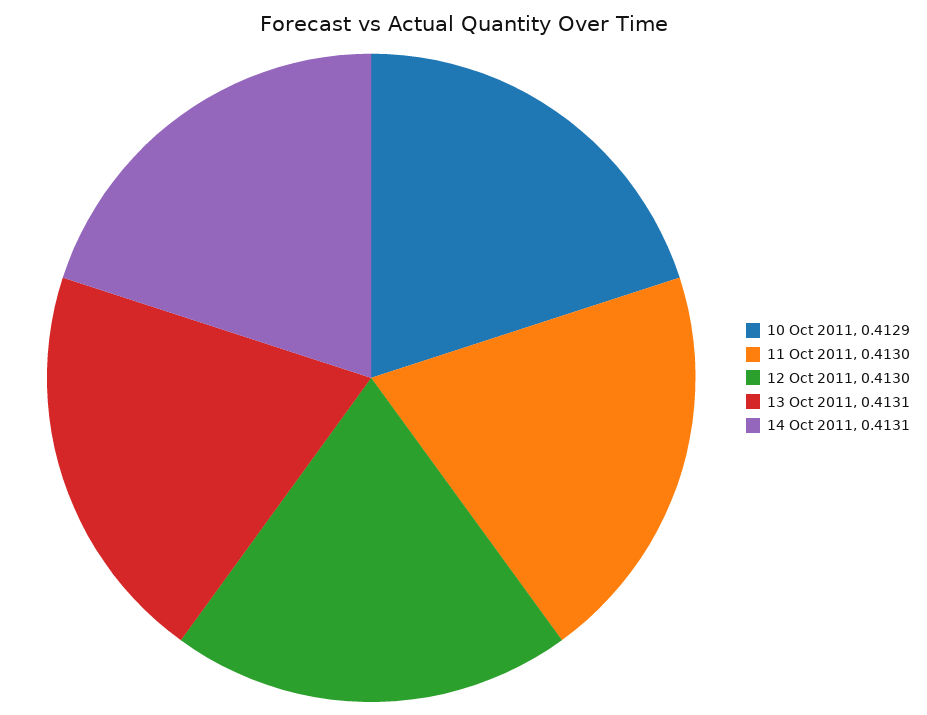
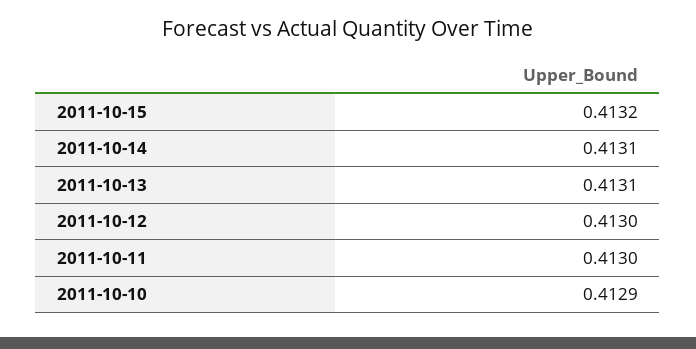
2011-10-15: none -> 0.4132

